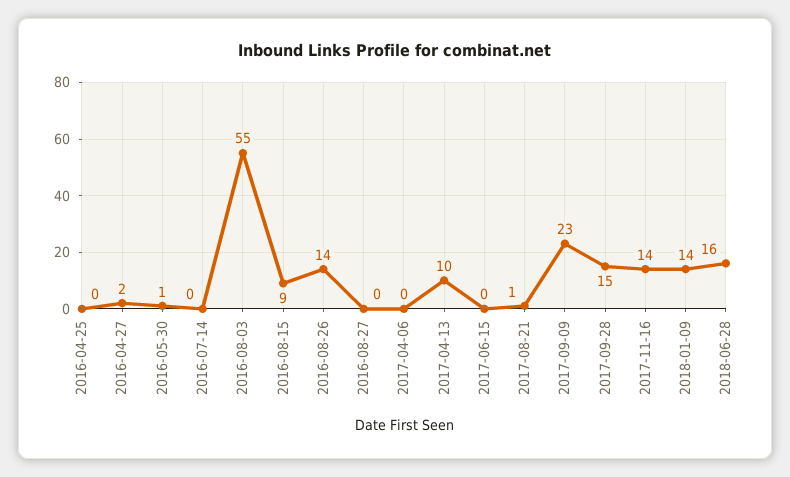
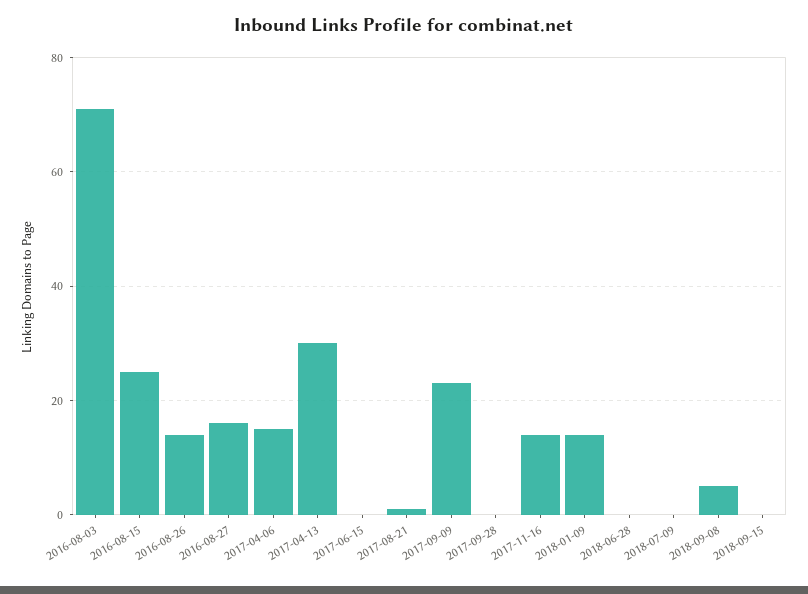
2016-04-25: 0 -> none
2016-04-27: 2 -> none
2016-05-30: 1 -> none
2016-07-14: 0 -> none
2016-08-03: 55 -> 70
2016-08-15: 9 -> 25
2016-08-27: 0 -> 15
2017-04-06: 0 -> 15
2017-04-13: 10 -> 30
2017-09-28: 15 -> 0
2018-06-28: 16 -> 0
2018-07-09: none -> 0
2018-09-08: none -> 5
2018-09-15: none -> 0

